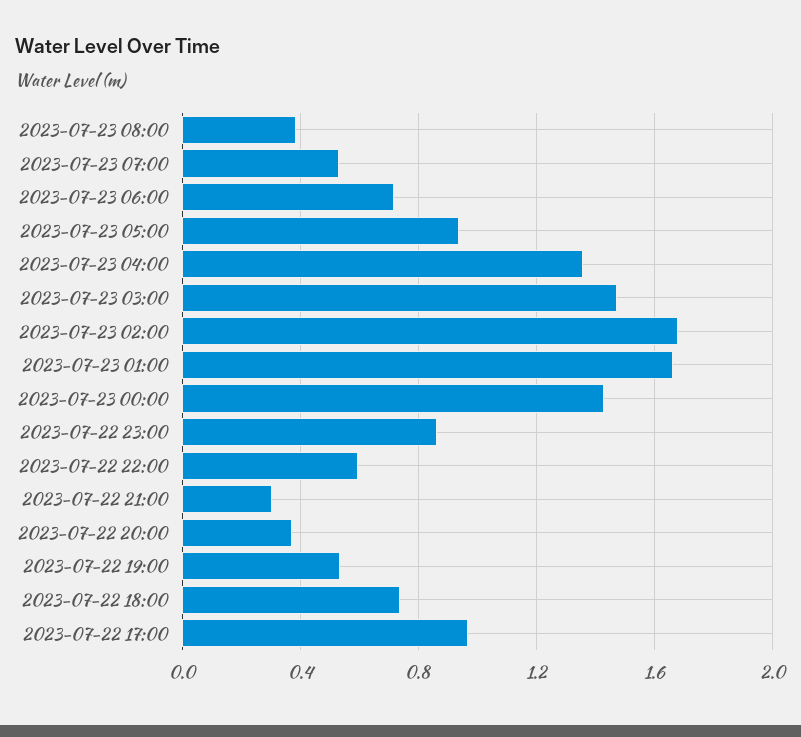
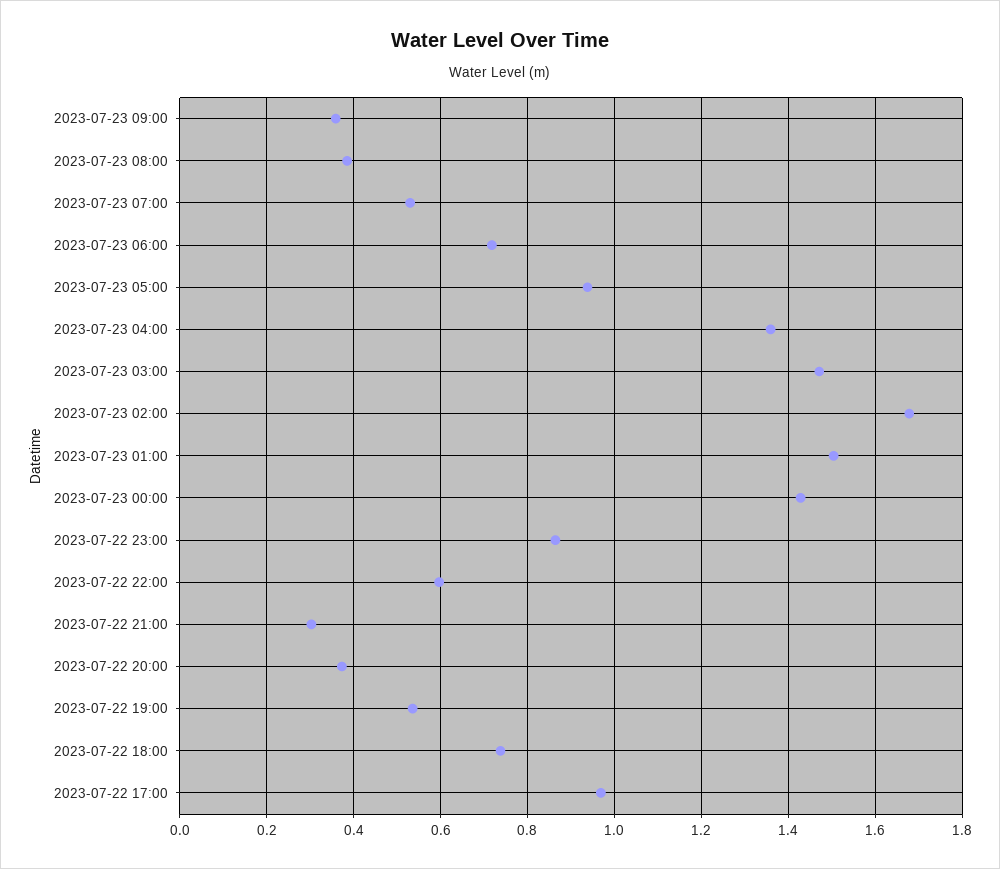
2023-07-23 01:00: 1.65 -> 1.5
2023-07-23 09:00: none -> 0.36

